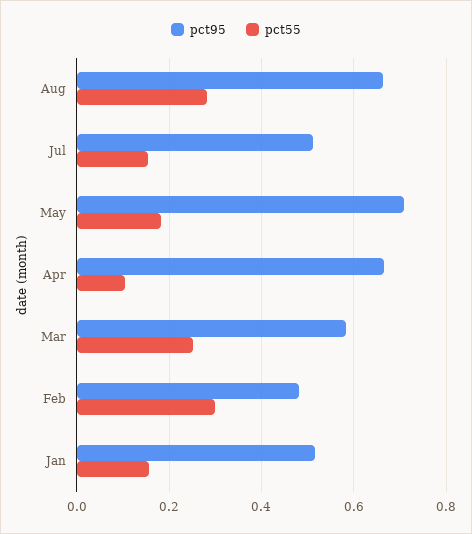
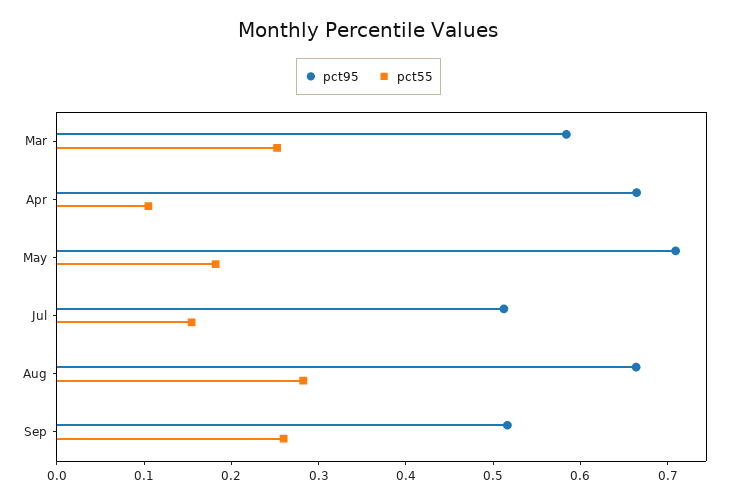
pct95, Feb: 0.48 -> none
pct55, Feb: 0.3 -> none
pct95, Jan: 0.52 -> none
pct55, Jan: 0.16 -> none
pct95, Sep: none -> 0.52
pct55, Sep: none -> 0.26

